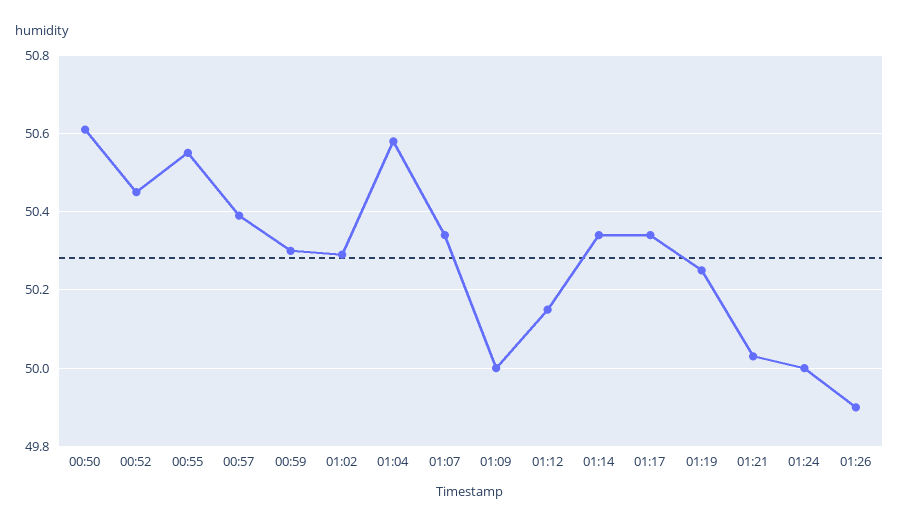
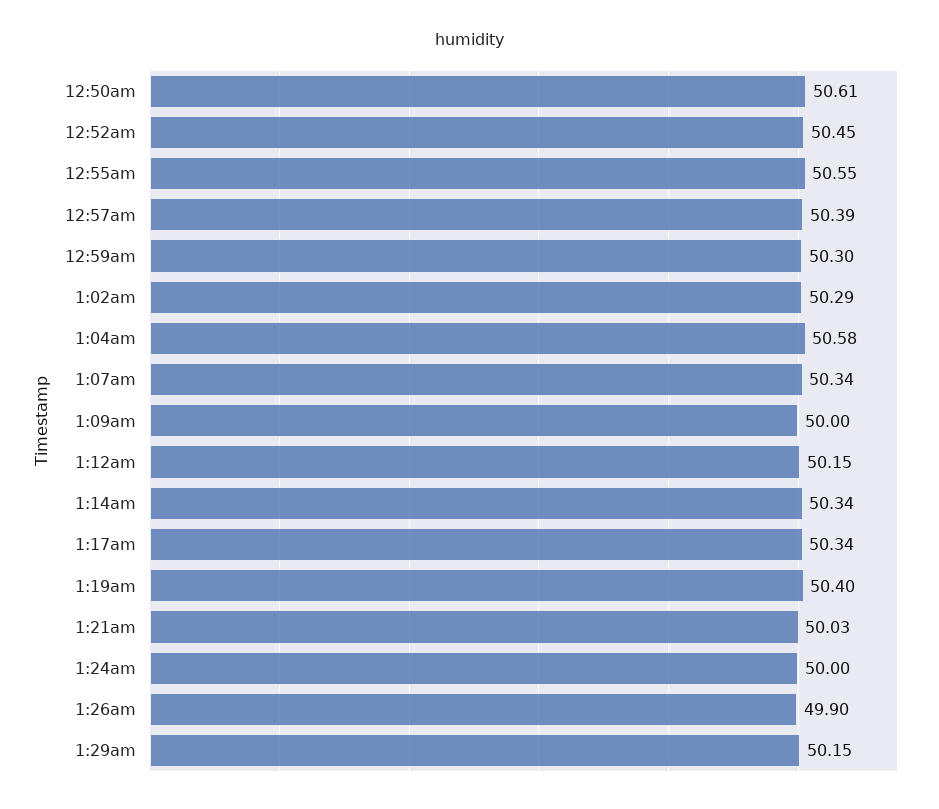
01:19: 50.25 -> 50.4
1:29am: none -> 50.15

